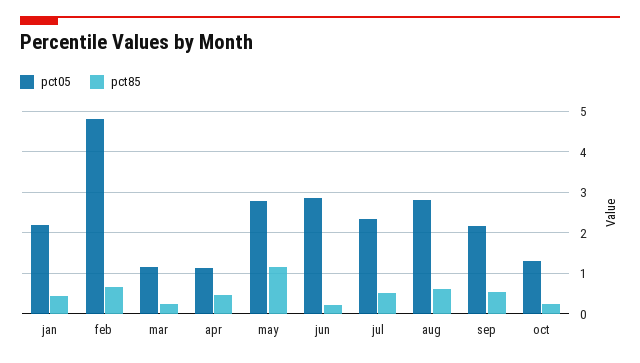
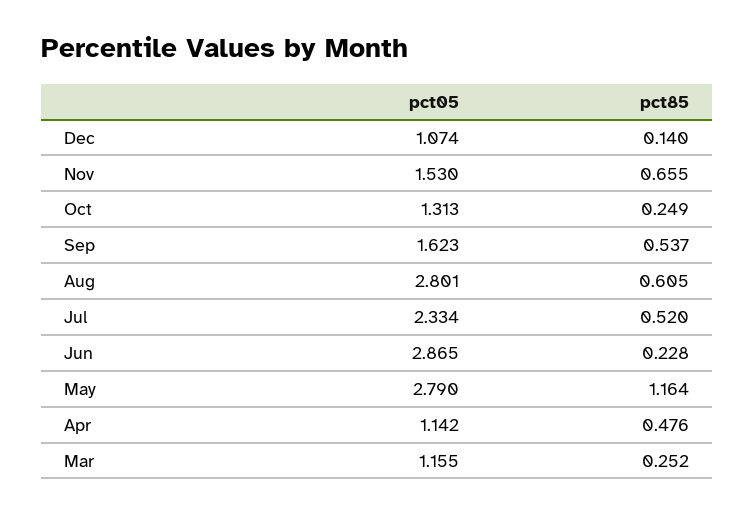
pct05, jan: 2.2 -> none
pct85, jan: 0.4 -> none
pct05, feb: 4.8 -> none
pct85, feb: 0.6 -> none
pct05, sep: 2.2 -> 1.623
pct05, Dec: none -> 1.074
pct85, Dec: none -> 0.14
pct05, Nov: none -> 1.53
pct85, Nov: none -> 0.655

